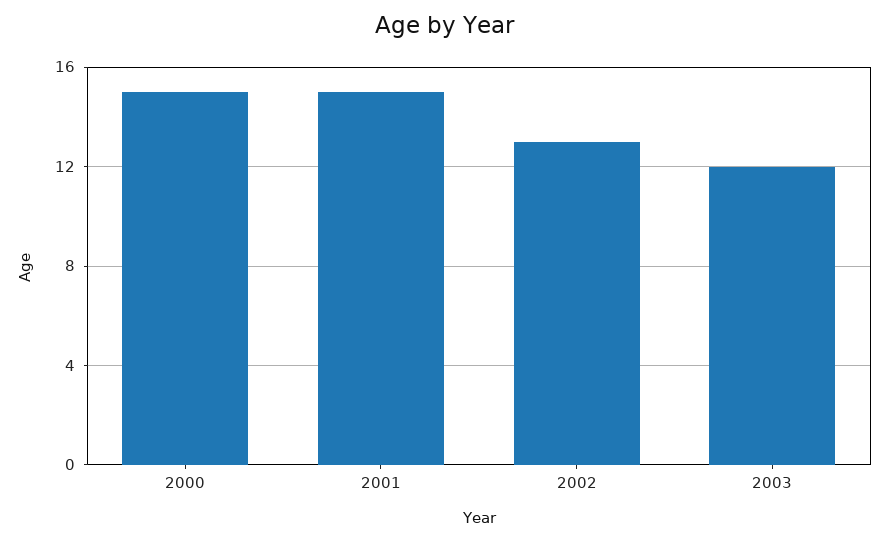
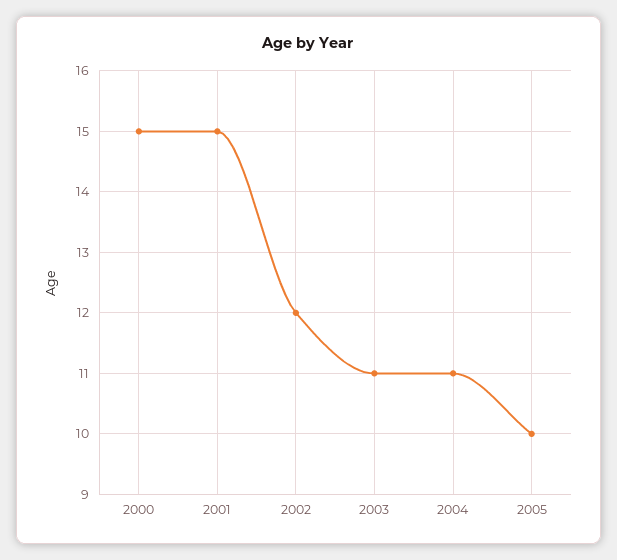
2002: 13 -> 12
2003: 12 -> 11
2004: none -> 11
2005: none -> 10

